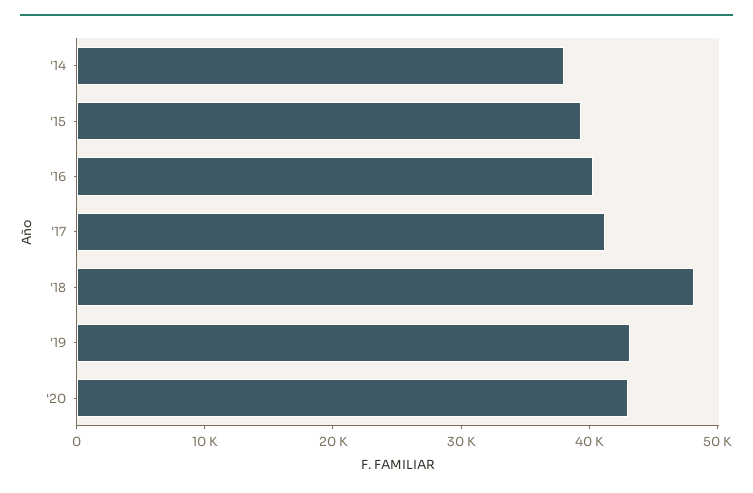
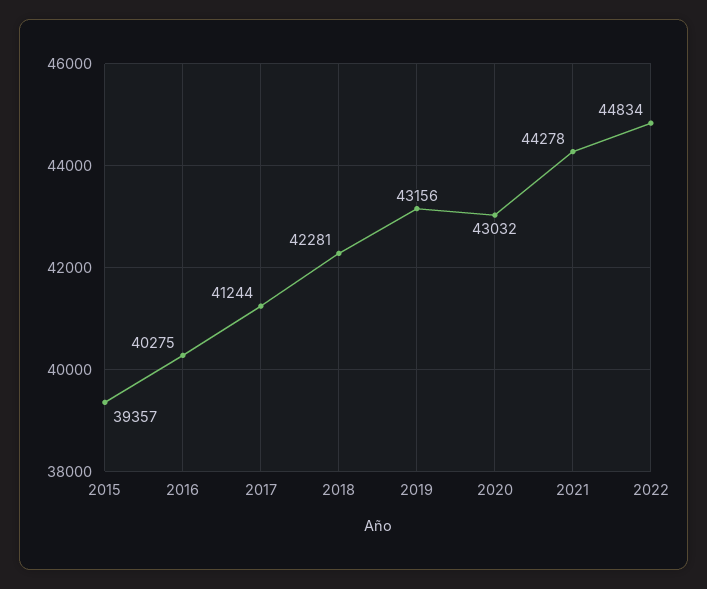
'14: 38000 -> none
'18: 48000 -> 42281
2021: none -> 44278
2022: none -> 44834

